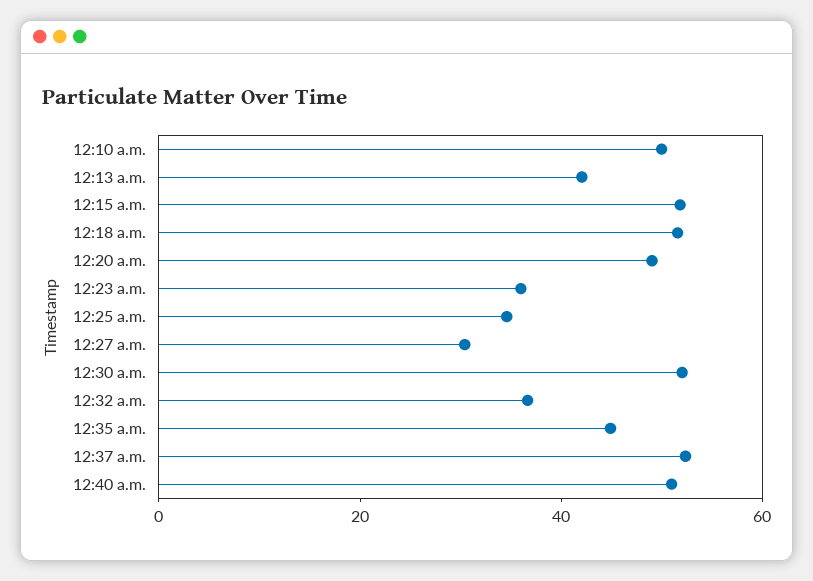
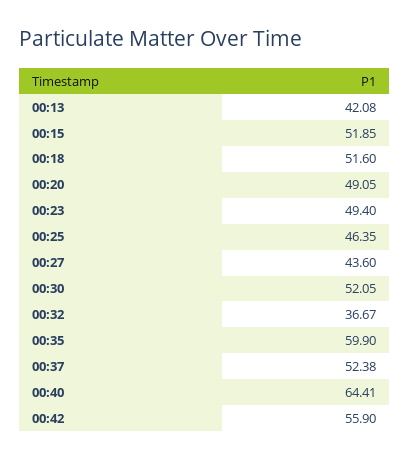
12:10 a.m.: 50 -> none
12:23 a.m.: 35 -> 49.4
12:25 a.m.: 35 -> 46.35
12:27 a.m.: 30 -> 43.6
12:35 a.m.: 45 -> 59.9
12:40 a.m.: 50 -> 64.41
00:42: none -> 55.9

